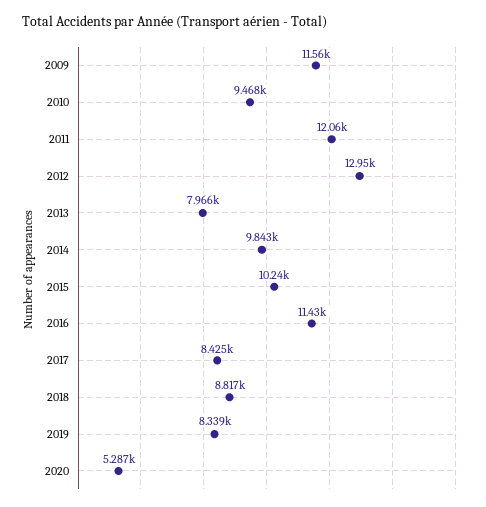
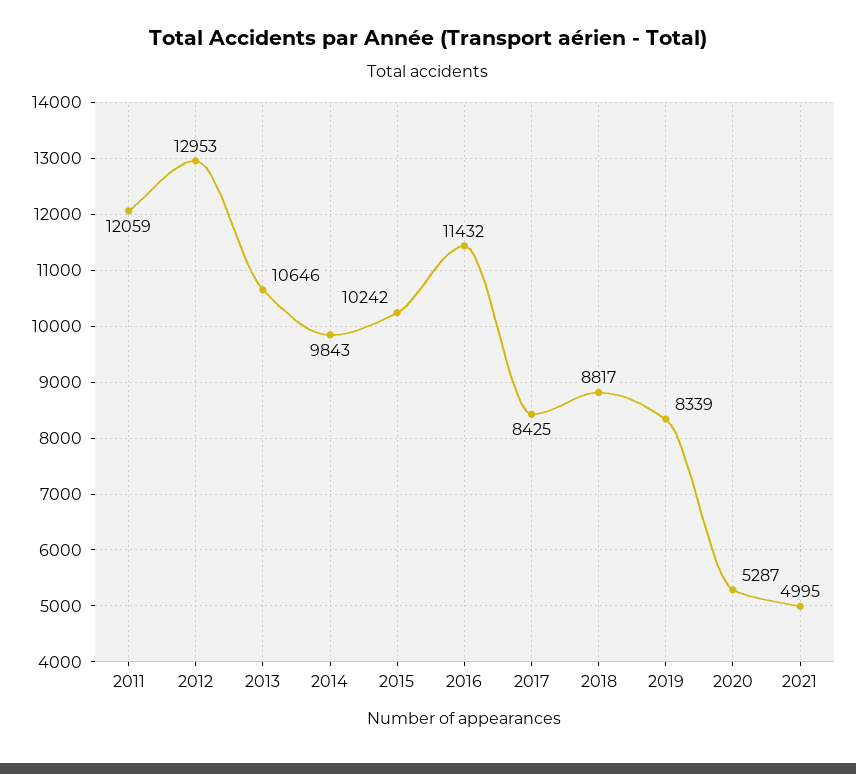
2009: 11560 -> none
2010: 9468 -> none
2013: 7966 -> 10646
2021: none -> 4995

